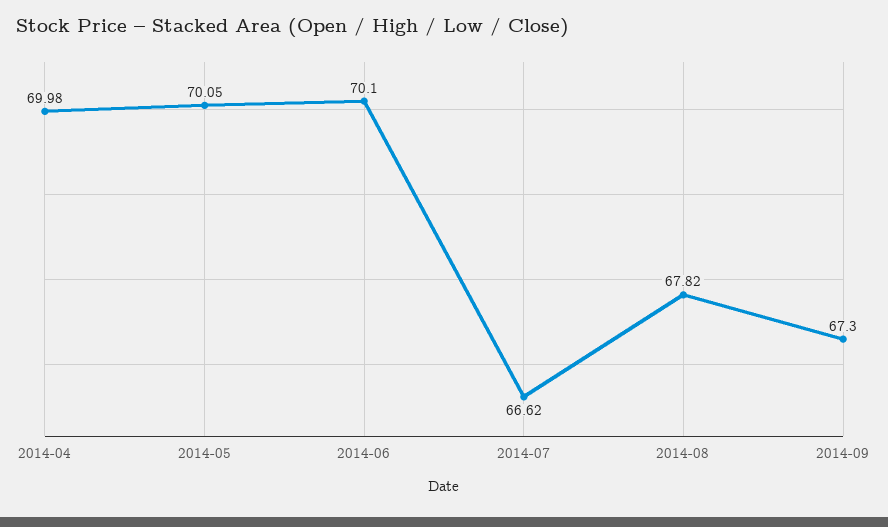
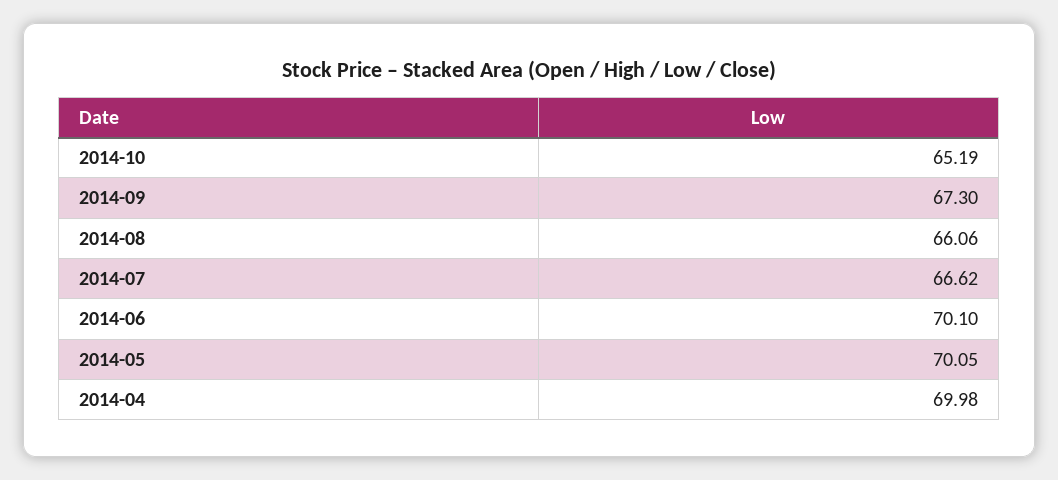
2014-08: 67.82 -> 66.06
2014-10: none -> 65.19

